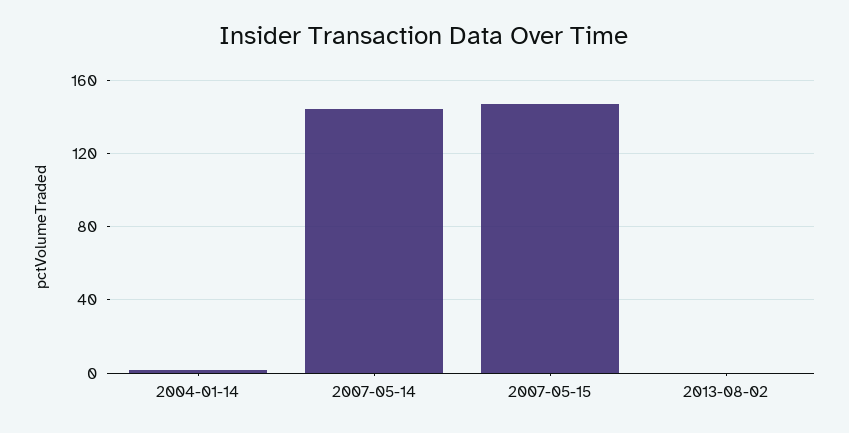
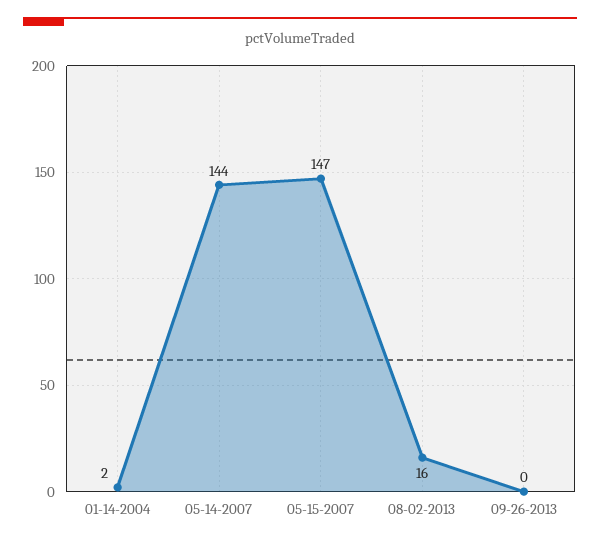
2013-08-02: 0 -> 16
09-26-2013: none -> 0

